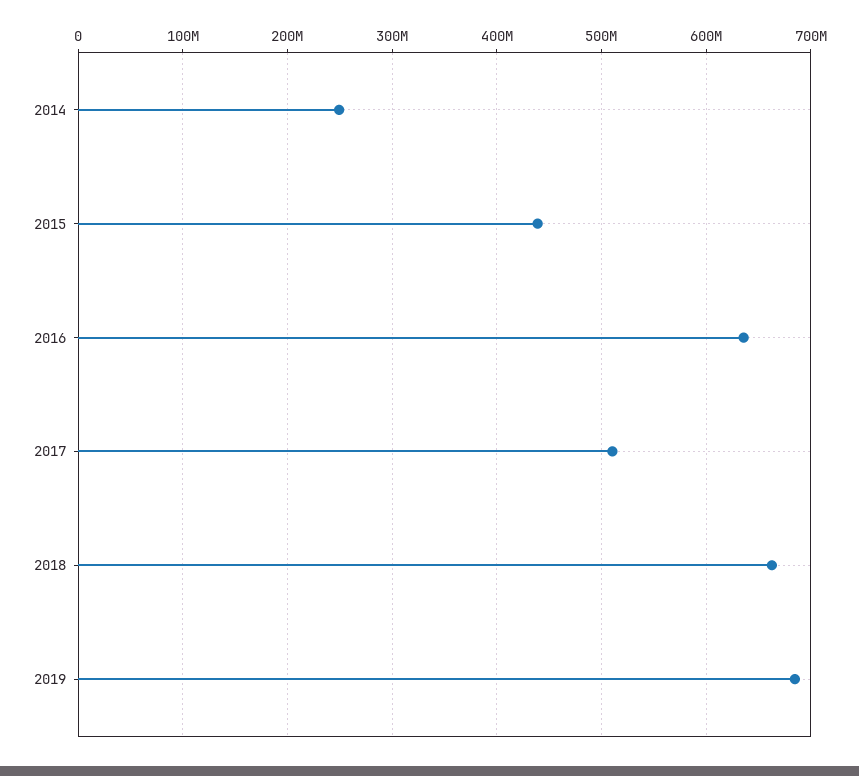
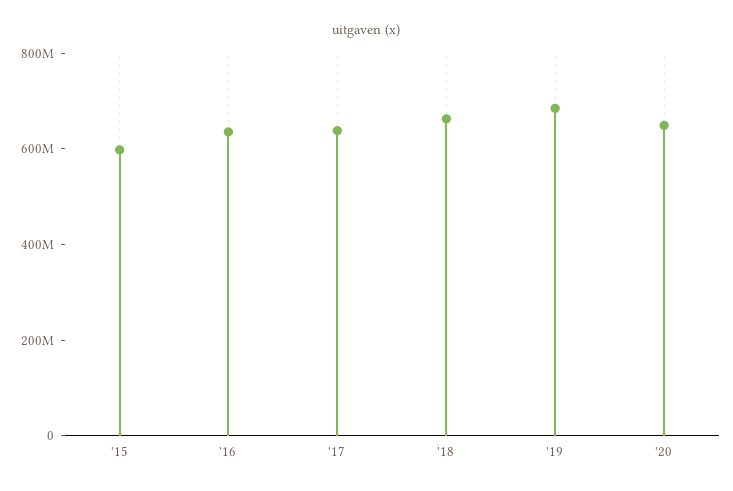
2014: 250000000 -> none
2015: 440000000 -> 600000000
2017: 510000000 -> 650000000
'20: none -> 650000000

